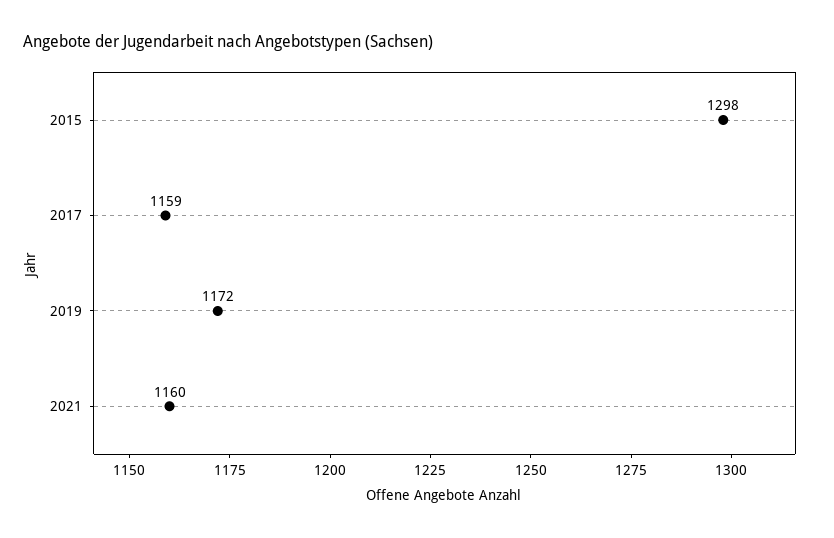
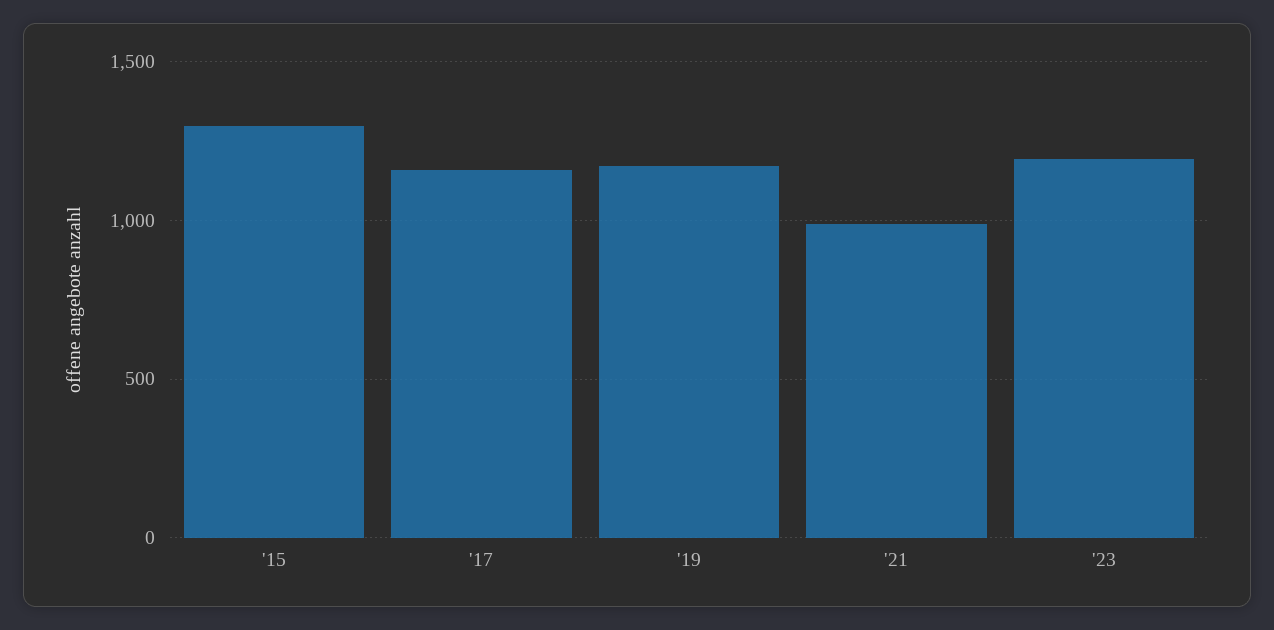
2021: 1160 -> 1000
'23: none -> 1200

